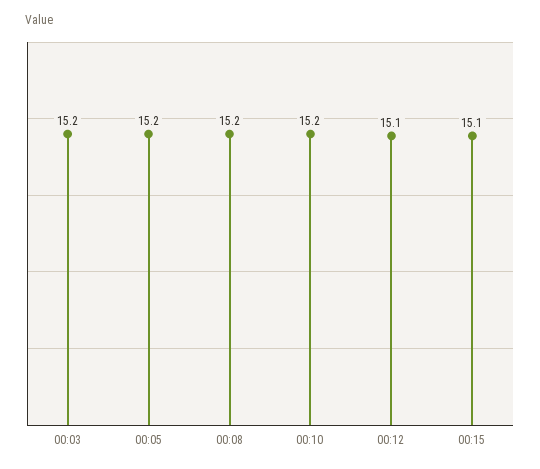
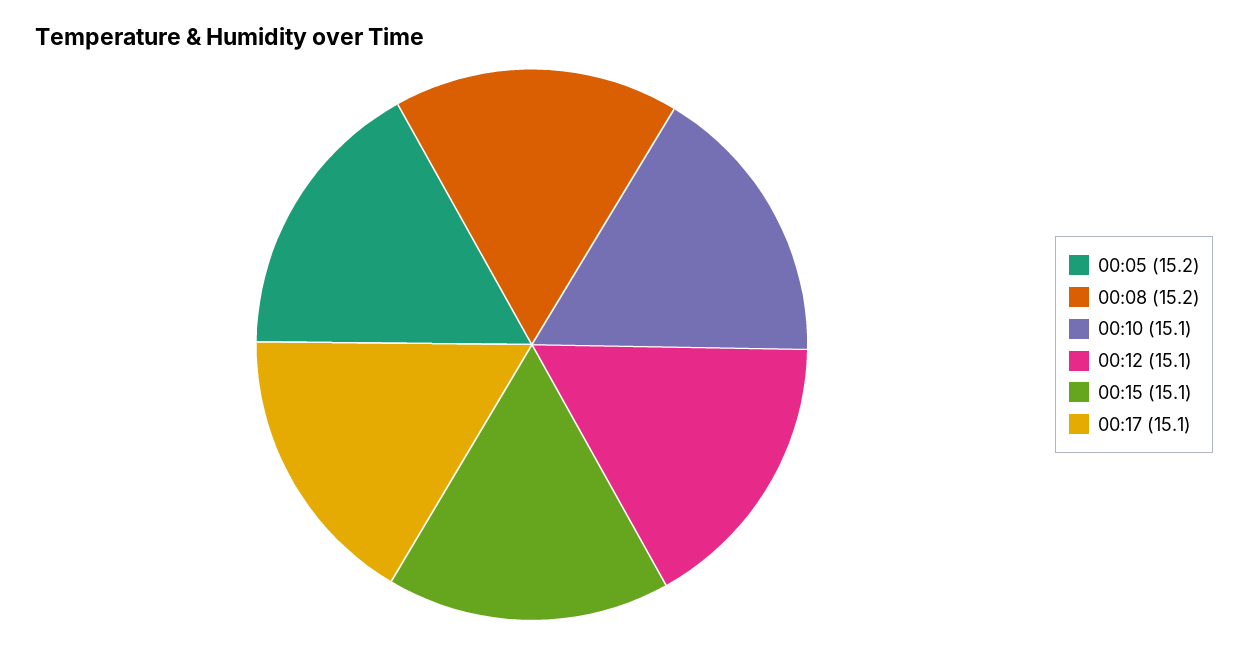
00:03: 15.2 -> none
00:10: 15.2 -> 15.1
00:17: none -> 15.1

